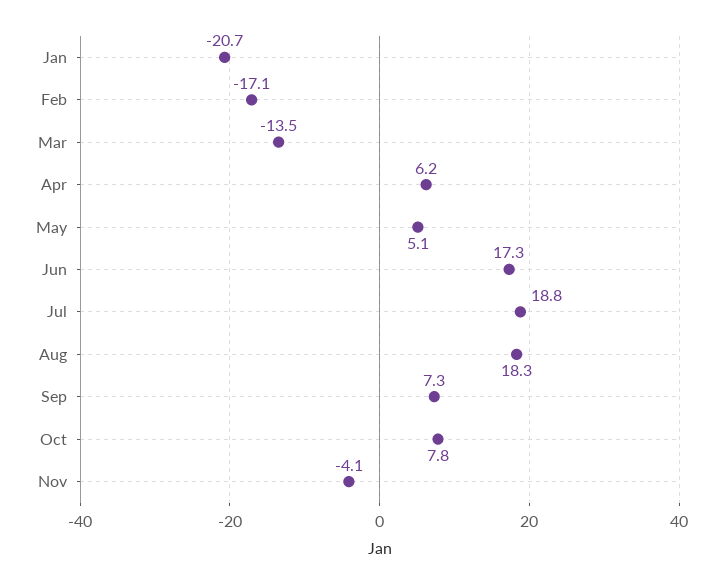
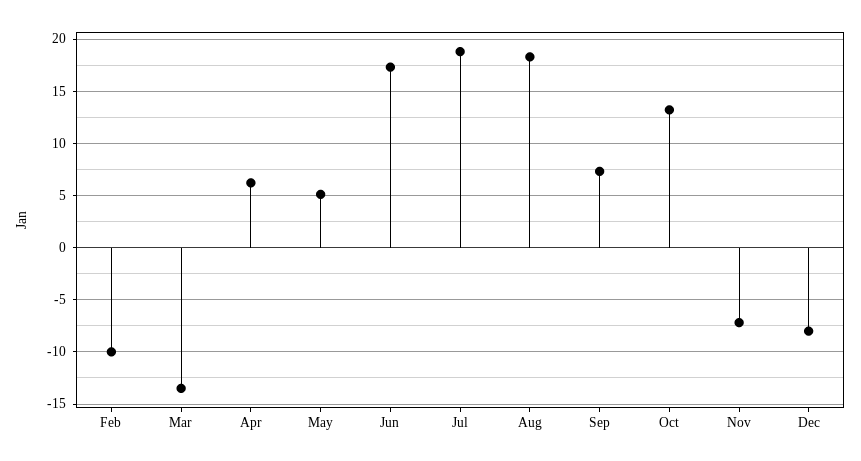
Jan: -20.7 -> none
Feb: -17.1 -> -10
Oct: 7.8 -> 13
Nov: -4.1 -> -7
Dec: none -> -8

